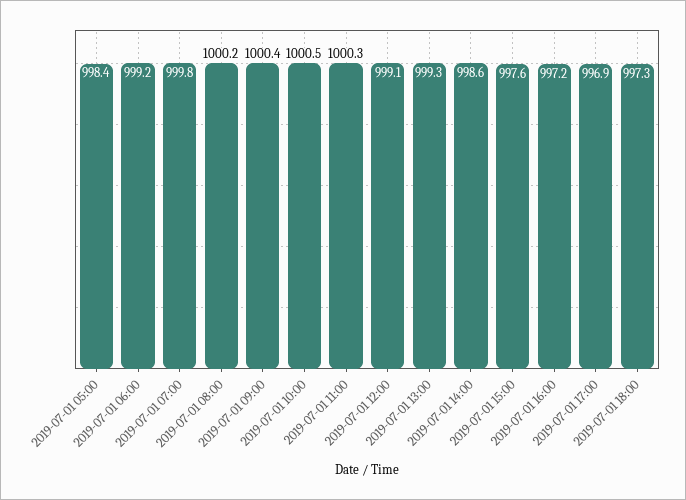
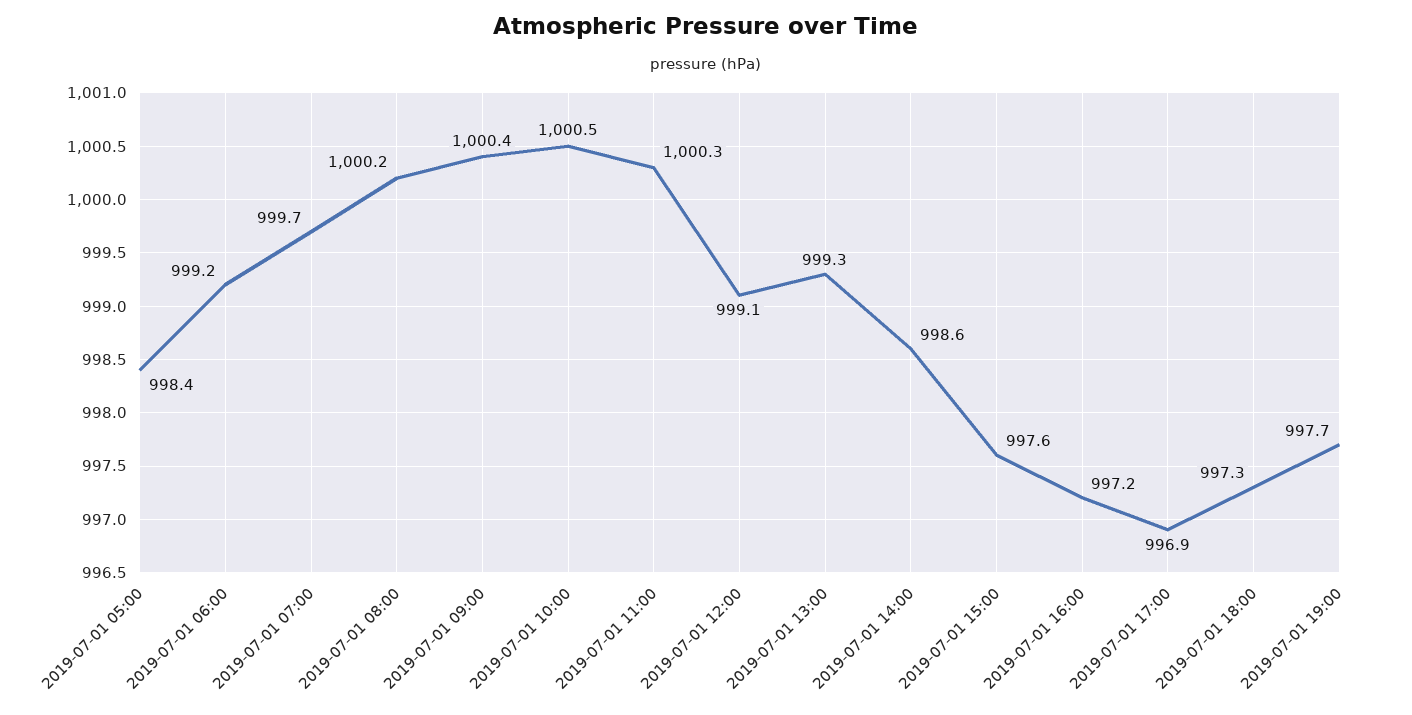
2019-07-01 07:00: 999.8 -> 999.7
2019-07-01 19:00: none -> 997.7

